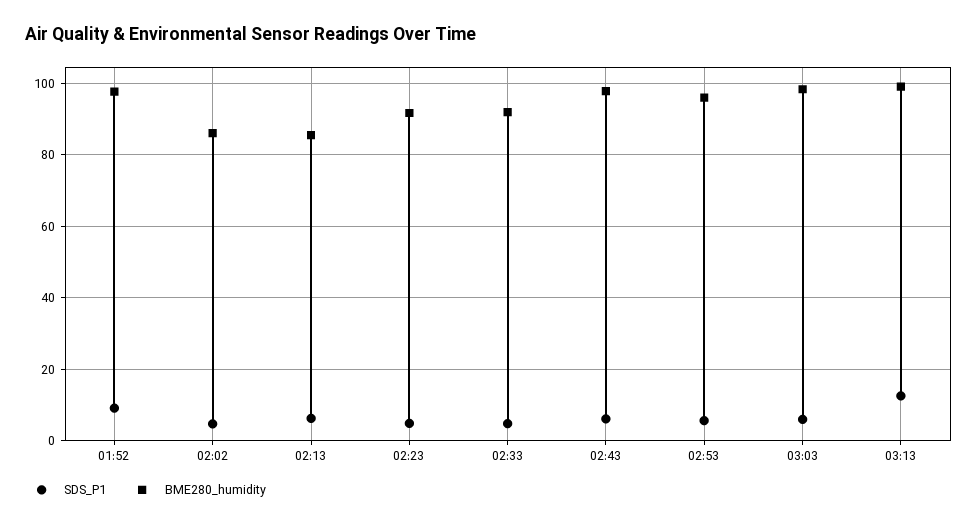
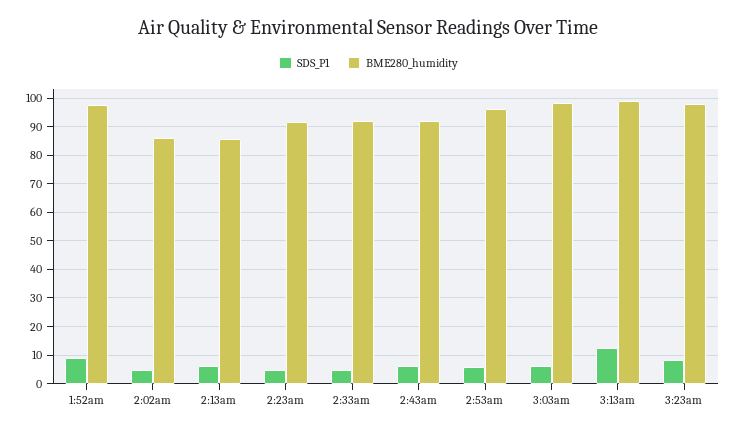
BME280_humidity, 02:43: 98 -> 92.5
SDS_P1, 3:23am: none -> 7.5
BME280_humidity, 3:23am: none -> 97.5

